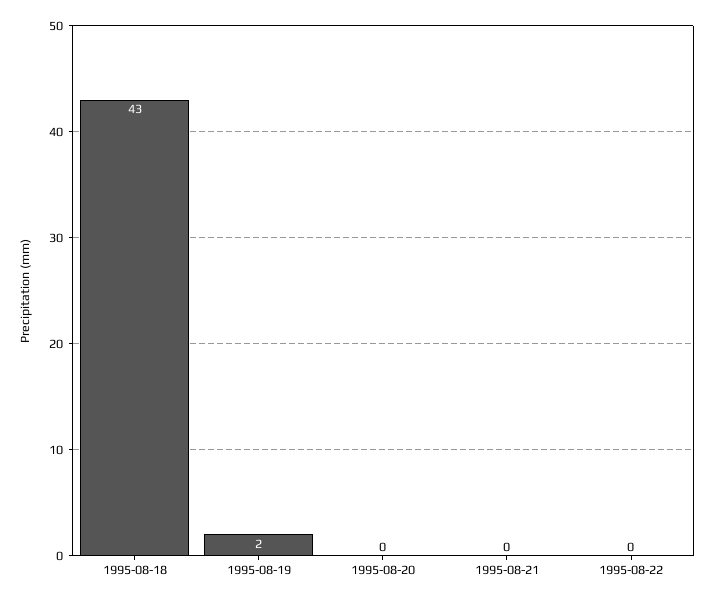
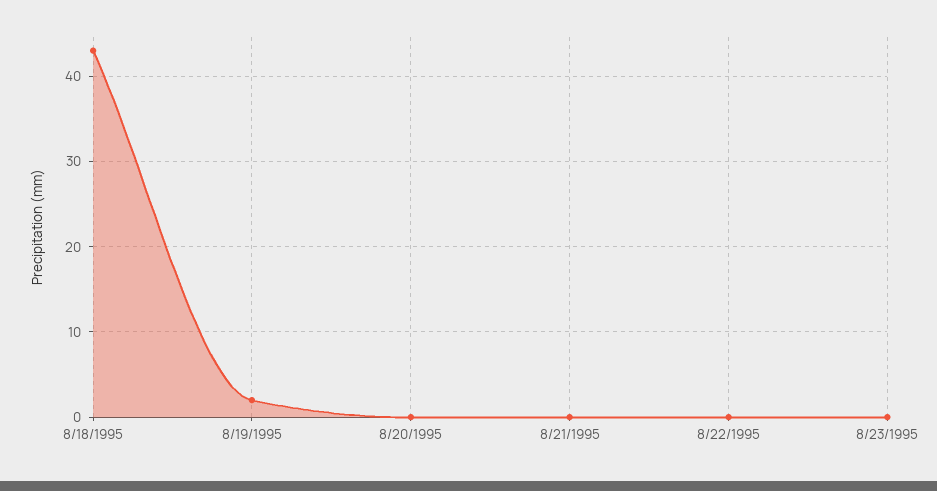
8/23/1995: none -> 0

